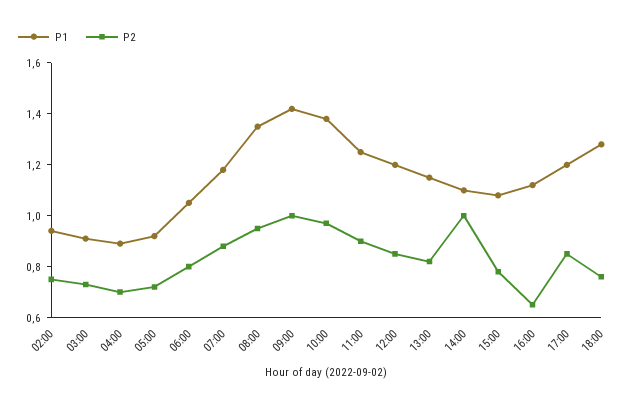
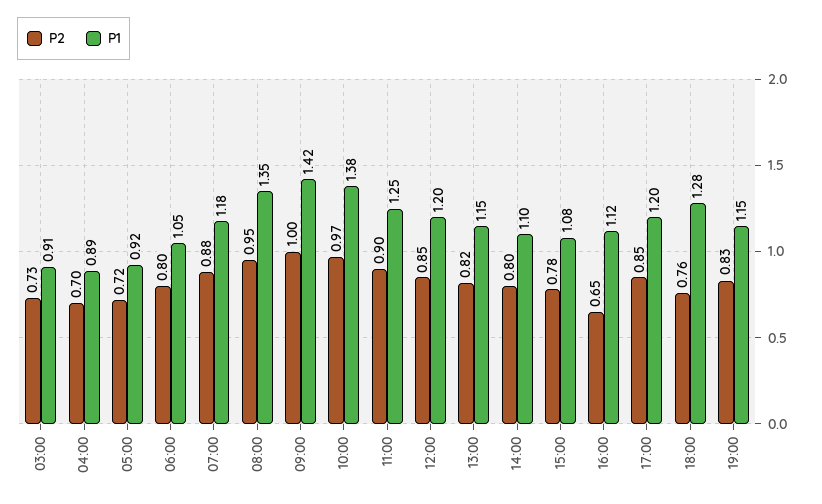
P1, 02:00: 0.95 -> none
P2, 02:00: 0.75 -> none
P2, 14:00: 1 -> 0.8
P2, 19:00: none -> 0.83
P1, 19:00: none -> 1.15

